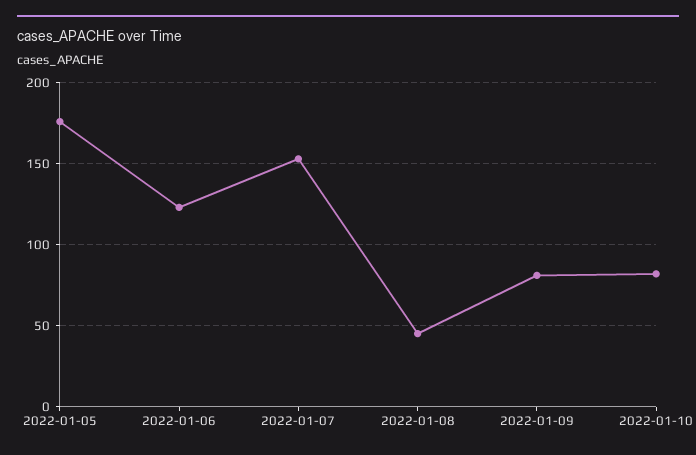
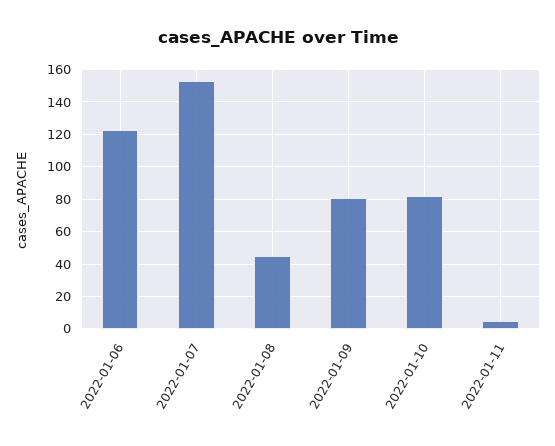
2022-01-05: 175 -> none
2022-01-11: none -> 5

